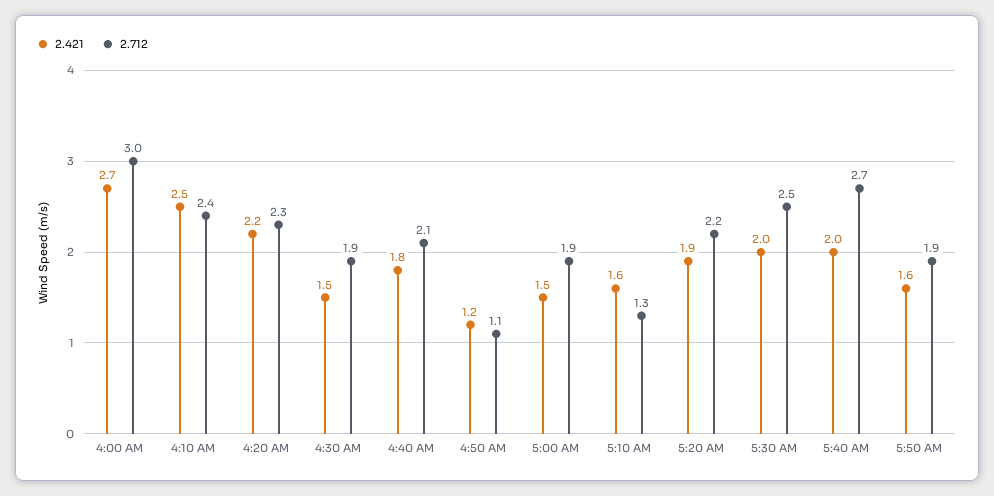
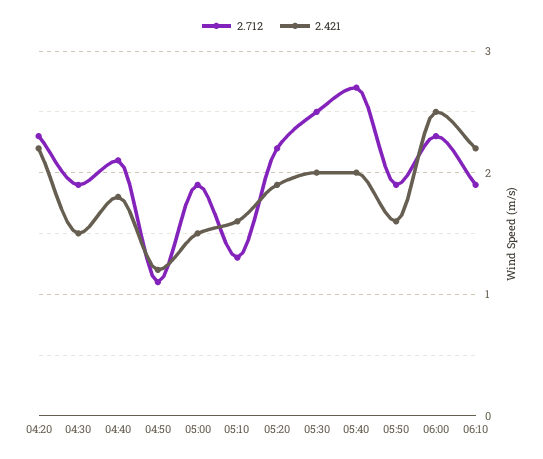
2.421, 4:00 AM: 2.7 -> none
2.712, 4:00 AM: 3 -> none
2.421, 4:10 AM: 2.5 -> none
2.712, 4:10 AM: 2.4 -> none
2.712, 06:00: none -> 2.3
2.421, 06:00: none -> 2.5
2.712, 06:10: none -> 1.9
2.421, 06:10: none -> 2.2

